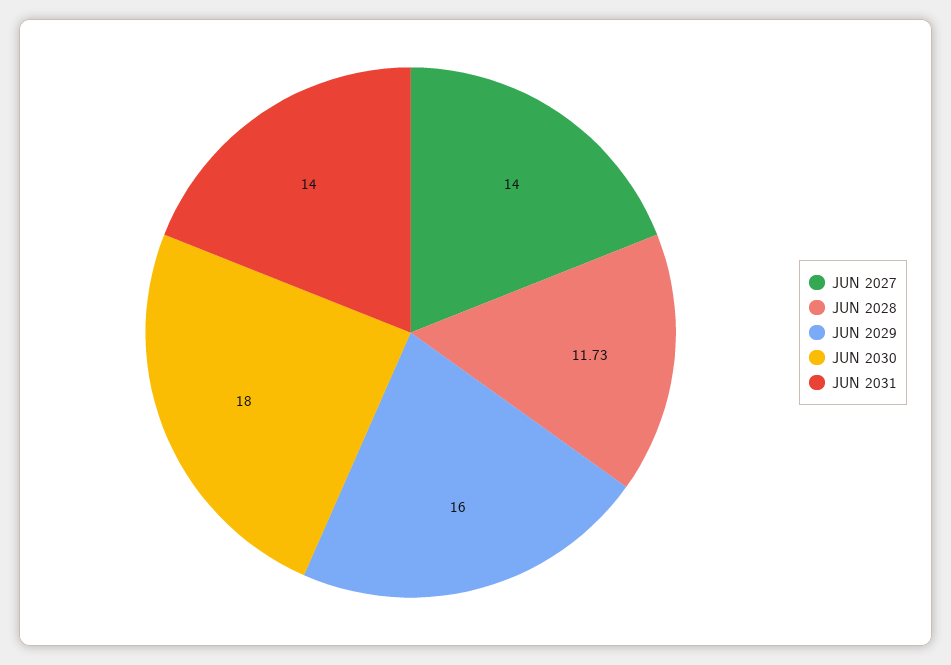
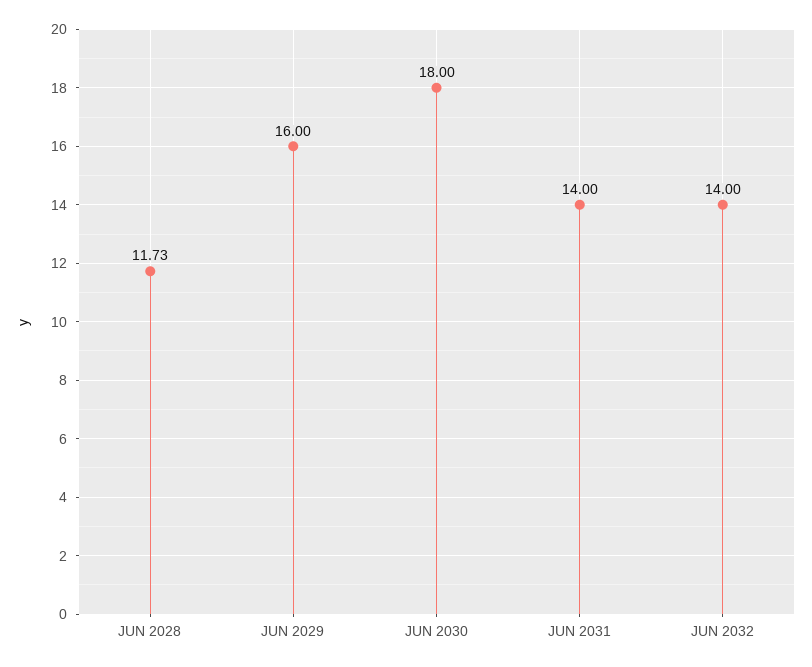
JUN 2027: 14 -> none
JUN 2032: none -> 14

